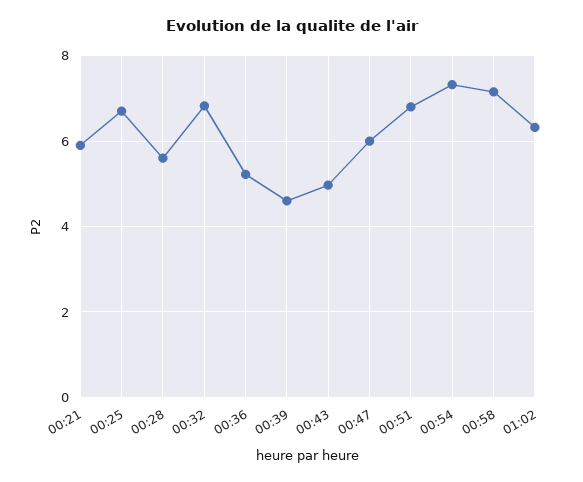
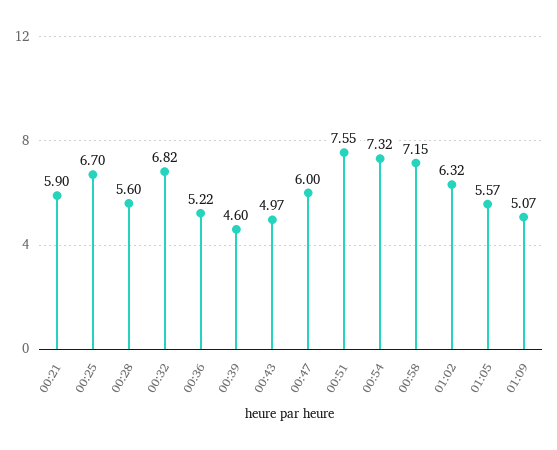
00:51: 6.8 -> 7.55
01:05: none -> 5.57
01:09: none -> 5.07

